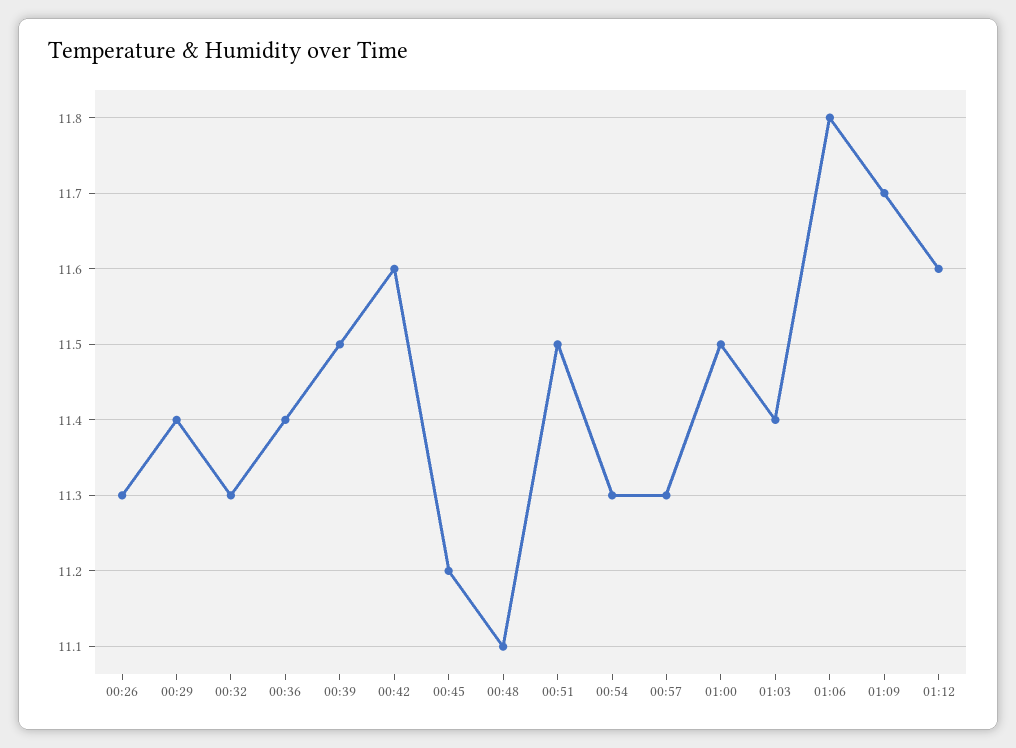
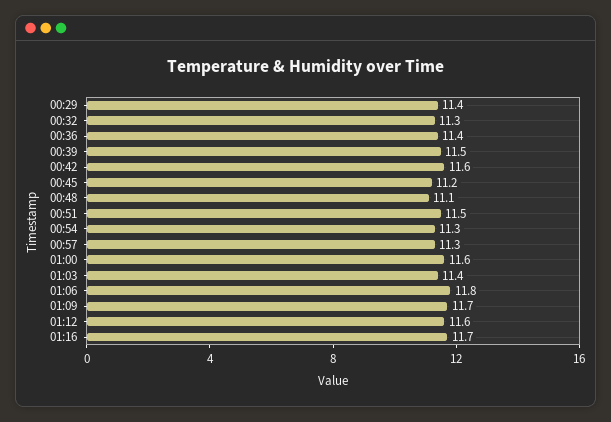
00:26: 11.3 -> none
01:00: 11.5 -> 11.6
01:16: none -> 11.7

